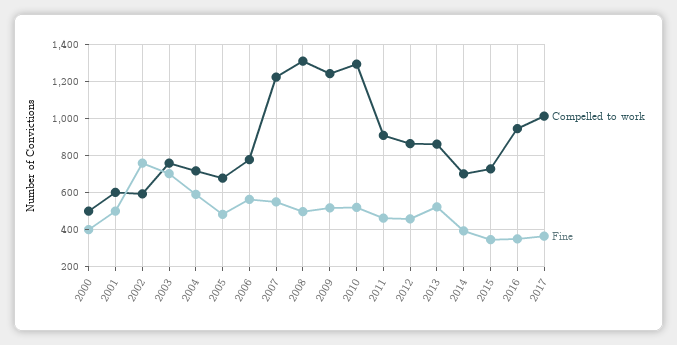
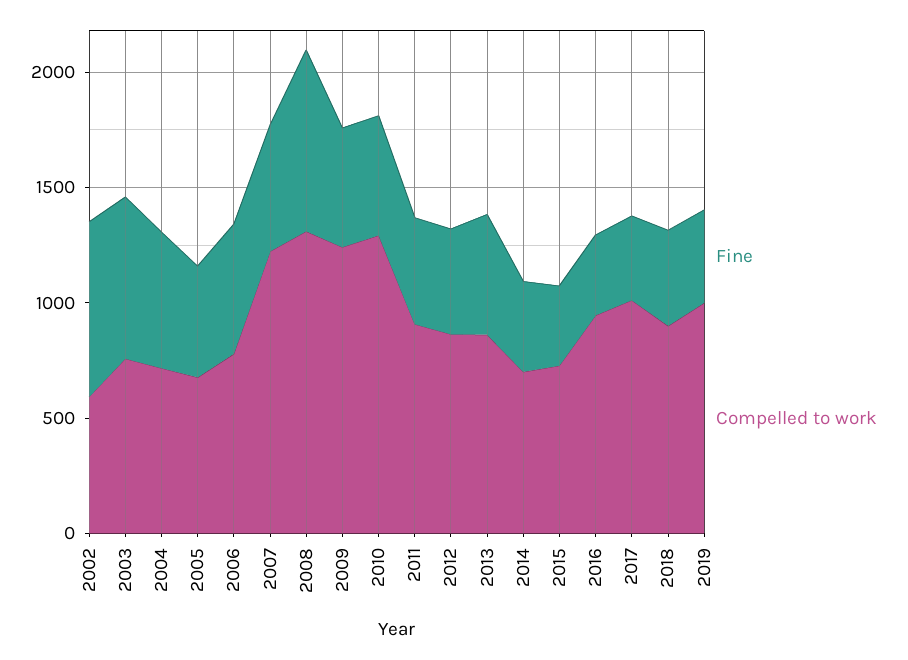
Compelled to work, 2000: 500 -> none
Fine, 2000: 400 -> none
Compelled to work, 2001: 600 -> none
Fine, 2001: 500 -> none
Fine, 2008: 500 -> 800
Fine, 2018: none -> 400
Compelled to work, 2018: none -> 900
Fine, 2019: none -> 400
Compelled to work, 2019: none -> 1000

